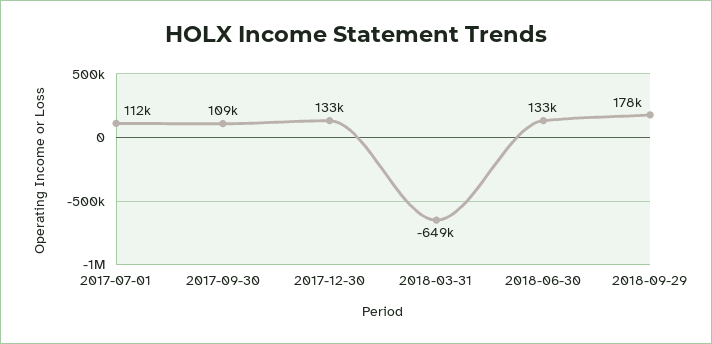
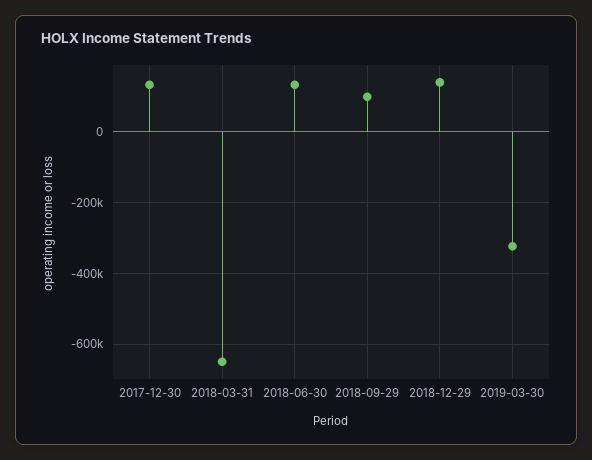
2017-07-01: 112000 -> none
2017-09-30: 109000 -> none
2018-09-29: 178000 -> 100000
2018-12-29: none -> 140000
2019-03-30: none -> -320000

